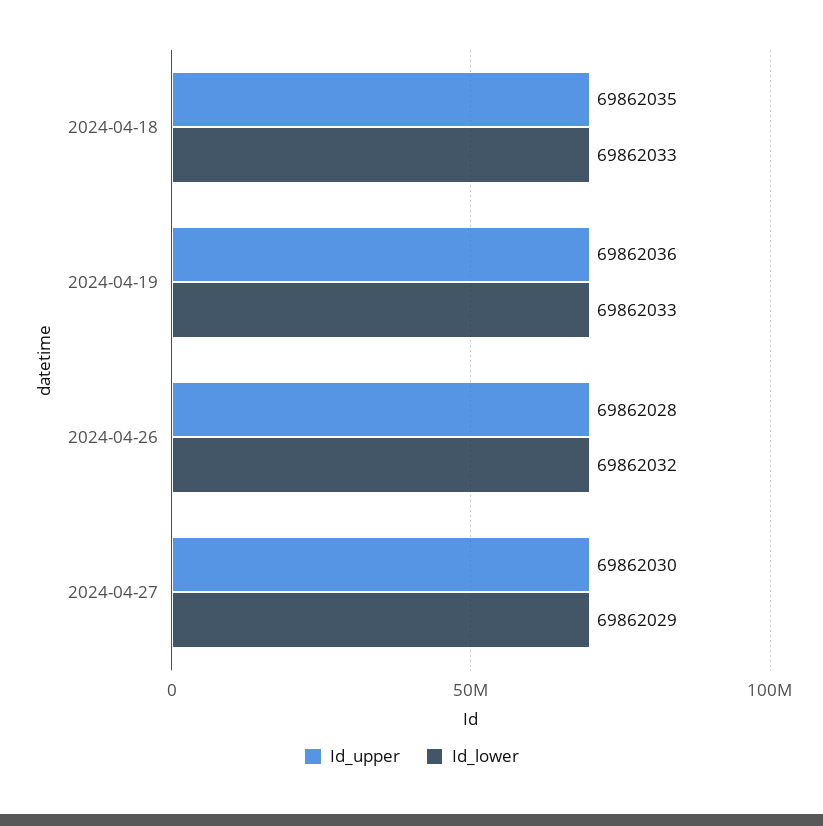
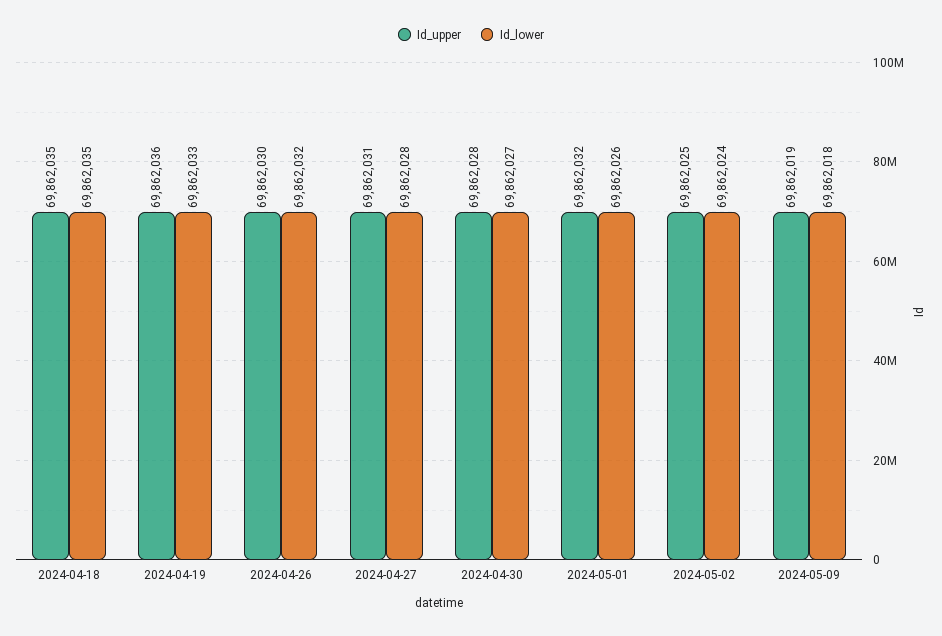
Id_lower, 2024-04-18: 69862033 -> 69862035
Id_upper, 2024-04-26: 69862028 -> 69862030
Id_upper, 2024-04-27: 69862030 -> 69862031
Id_lower, 2024-04-27: 69862029 -> 69862028
Id_upper, 2024-04-30: none -> 69862028
Id_lower, 2024-04-30: none -> 69862027
Id_upper, 2024-05-01: none -> 69862032
Id_lower, 2024-05-01: none -> 69862026
Id_upper, 2024-05-02: none -> 69862025
Id_lower, 2024-05-02: none -> 69862024
Id_upper, 2024-05-09: none -> 69862019
Id_lower, 2024-05-09: none -> 69862018

